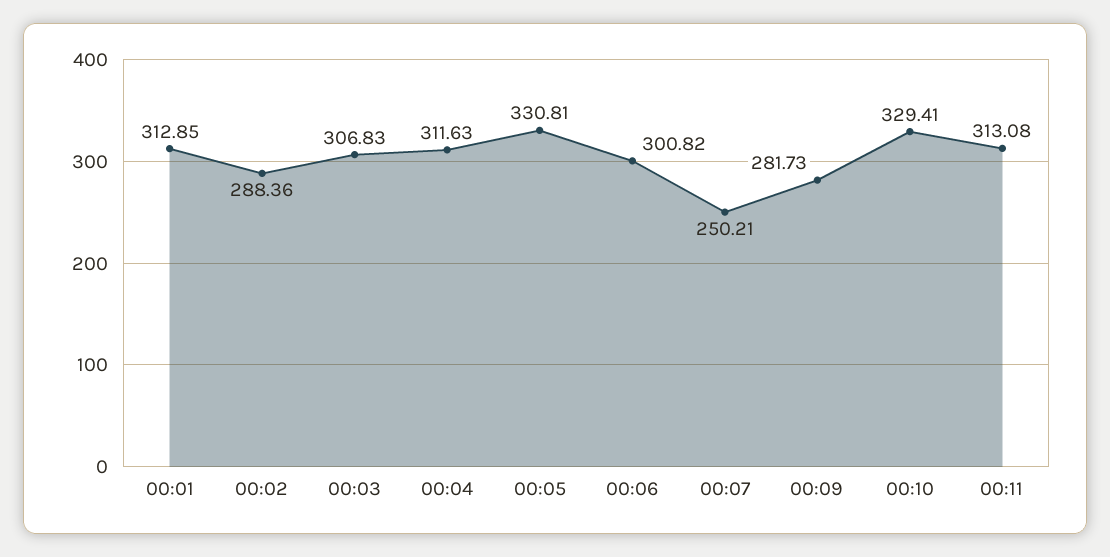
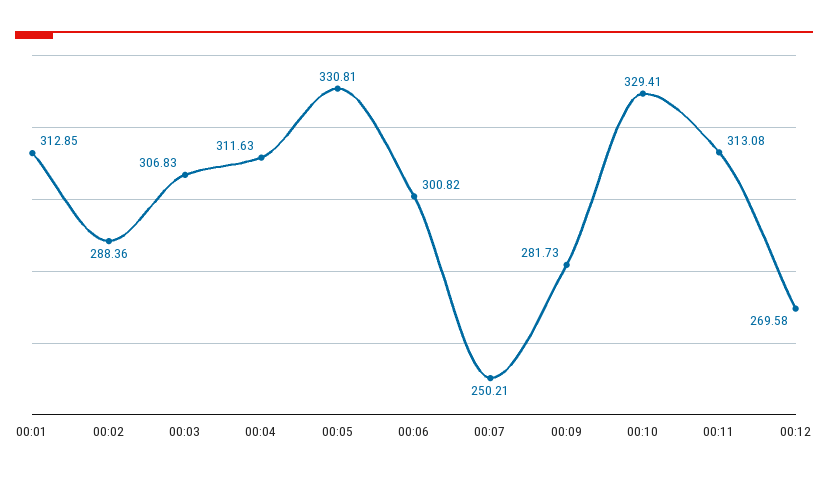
00:12: none -> 269.58

